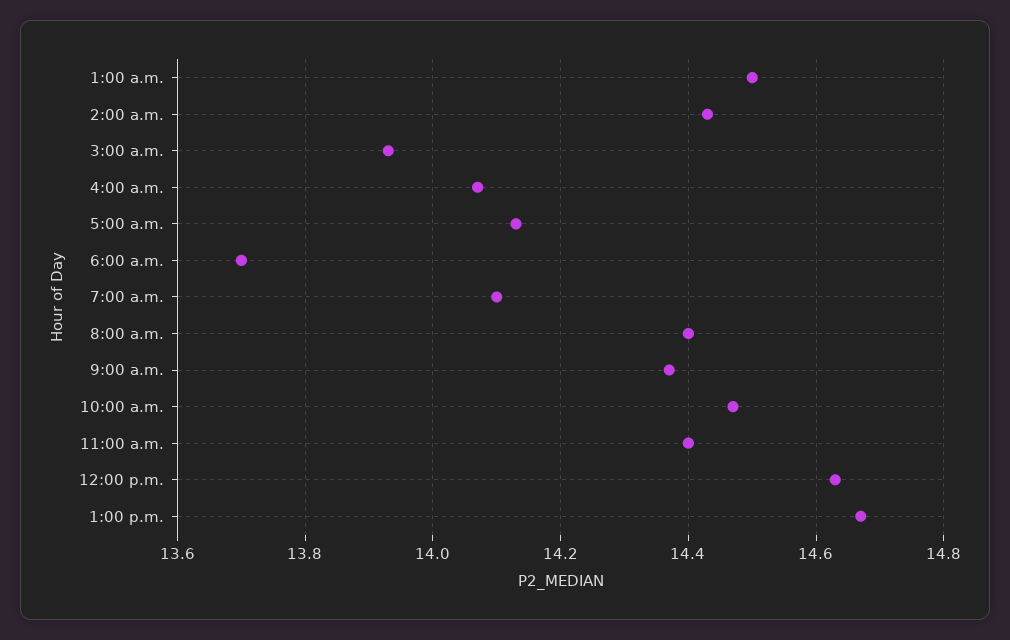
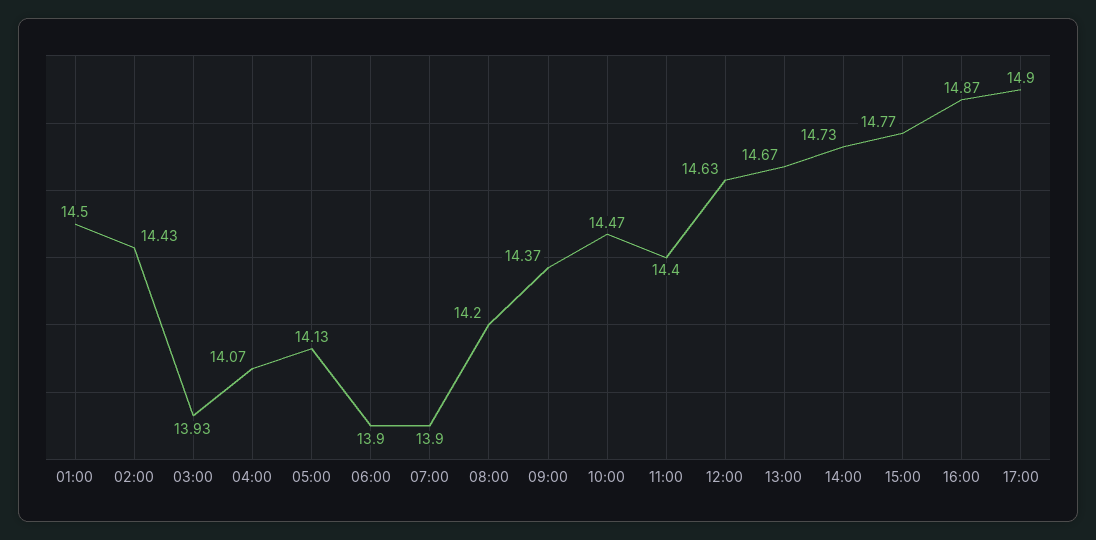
6:00 a.m.: 13.7 -> 13.9
7:00 a.m.: 14.1 -> 13.9
8:00 a.m.: 14.4 -> 14.2
14:00: none -> 14.73
15:00: none -> 14.77
16:00: none -> 14.87
17:00: none -> 14.9

